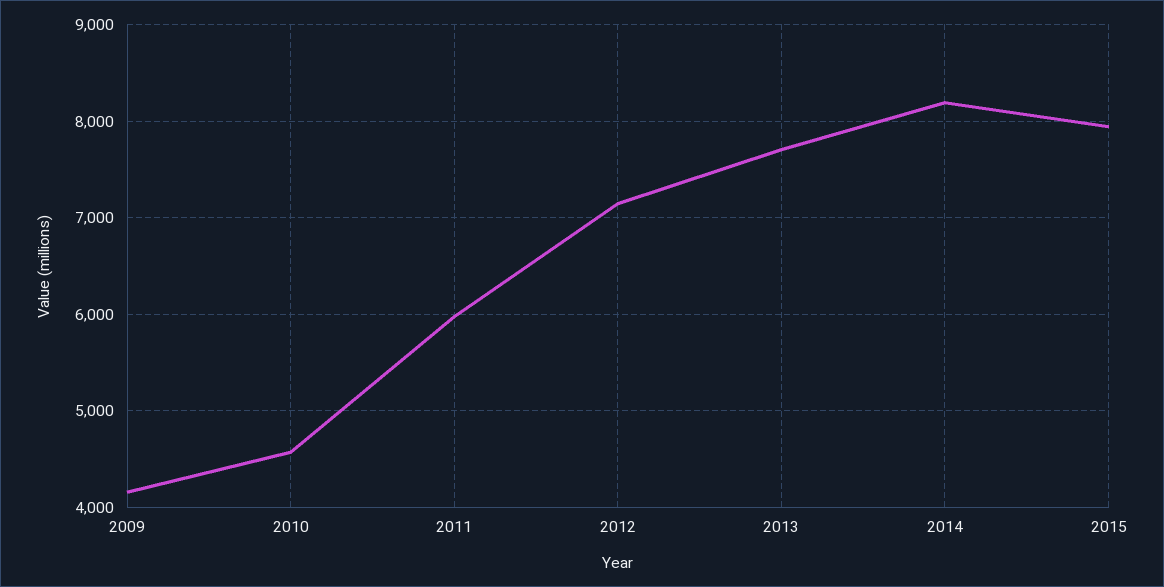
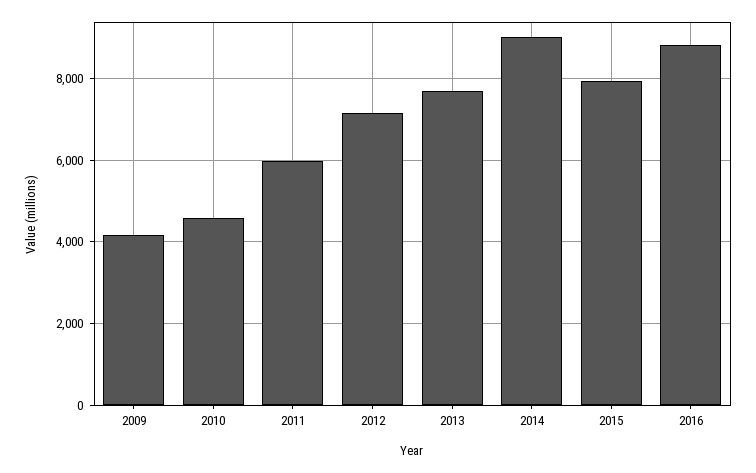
2014: 8200 -> 9000
2016: none -> 8800

